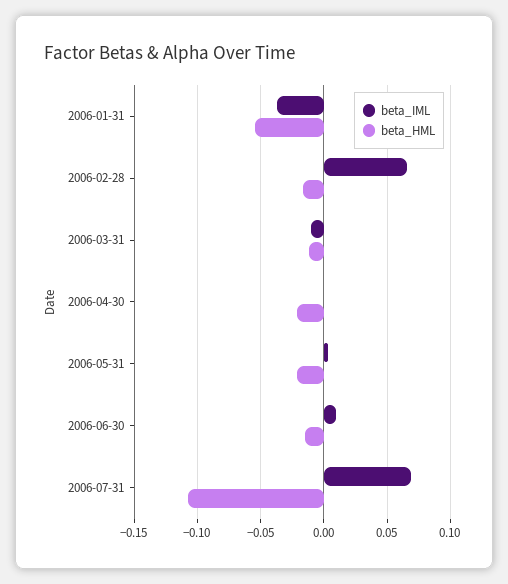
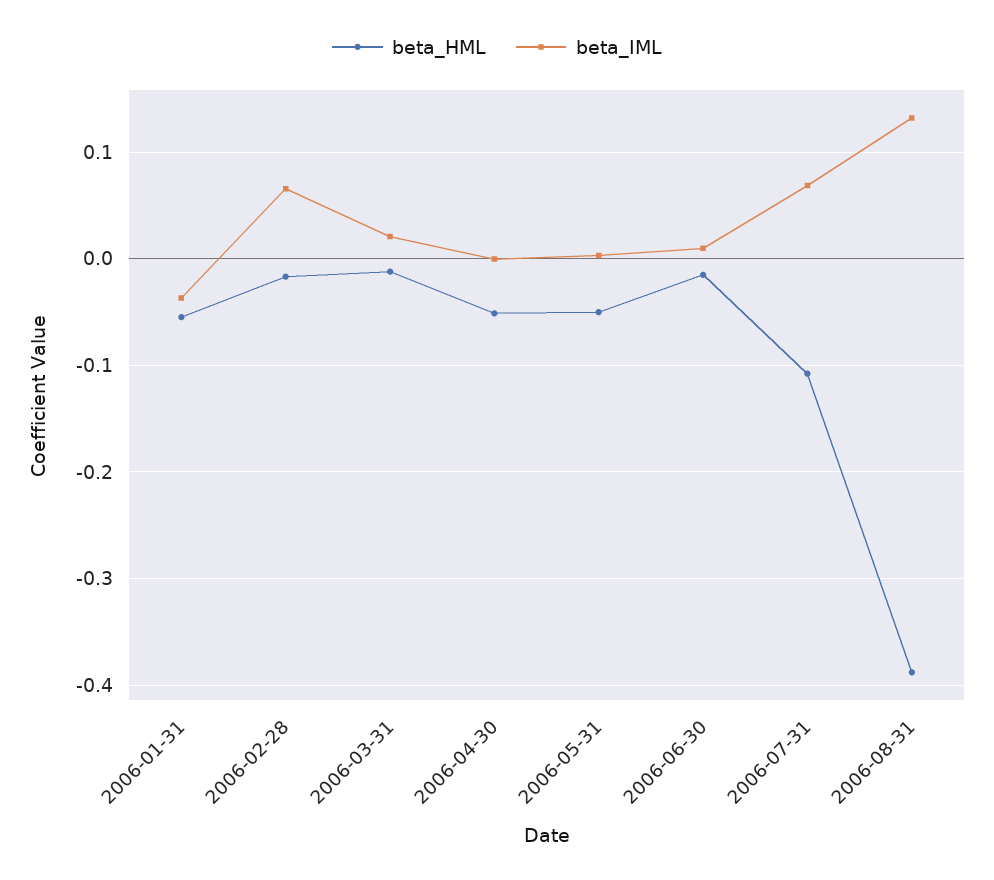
beta_IML, 2006-03-31: -0.01 -> 0.02
beta_HML, 2006-04-30: -0.02 -> -0.05
beta_HML, 2006-05-31: -0.02 -> -0.05
beta_HML, 2006-08-31: none -> -0.39
beta_IML, 2006-08-31: none -> 0.13

